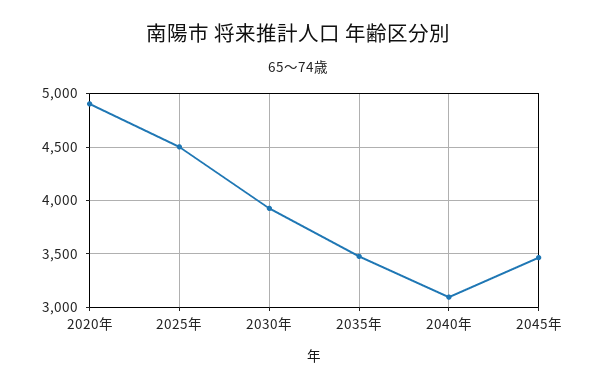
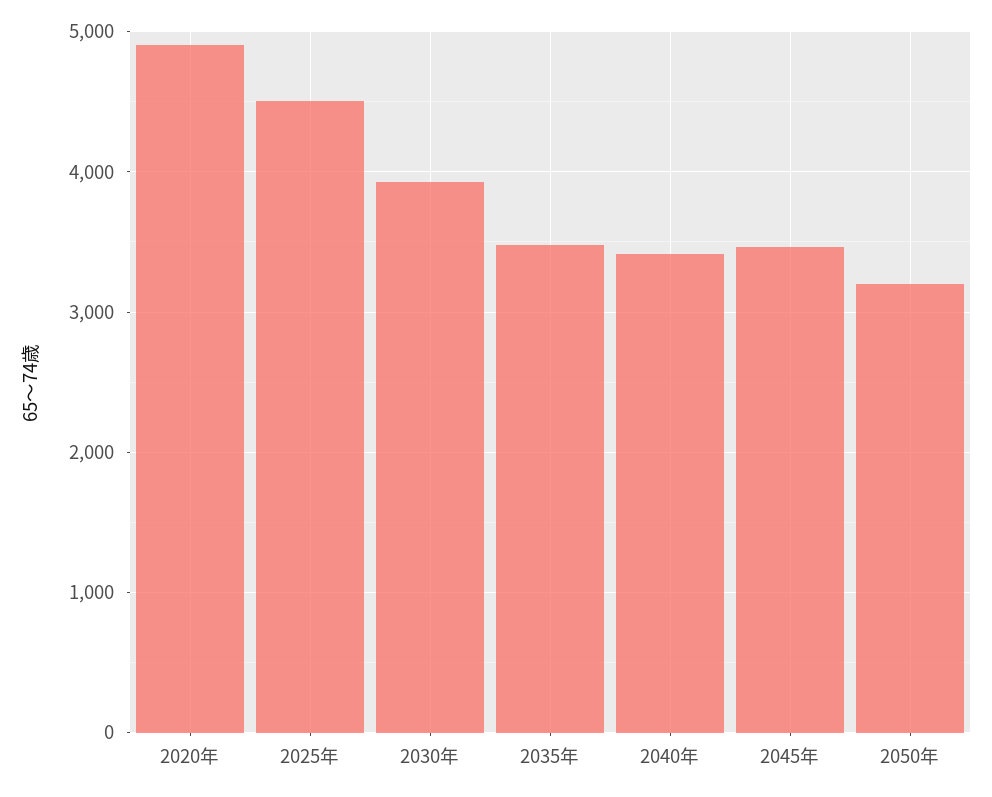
2040年: 3100 -> 3400
2050年: none -> 3200

